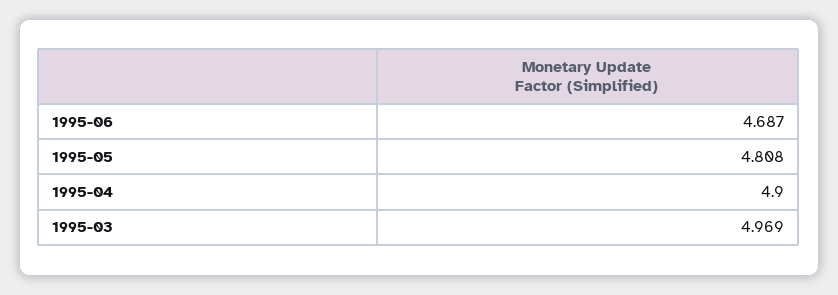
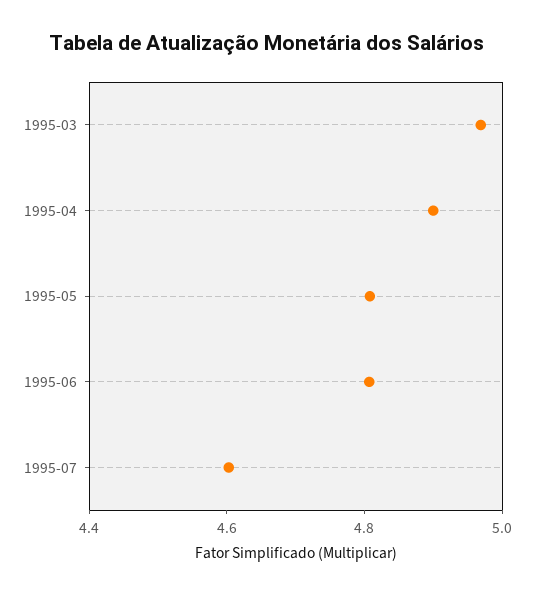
1995-06: 4.687 -> 4.8
1995-07: none -> 4.6

